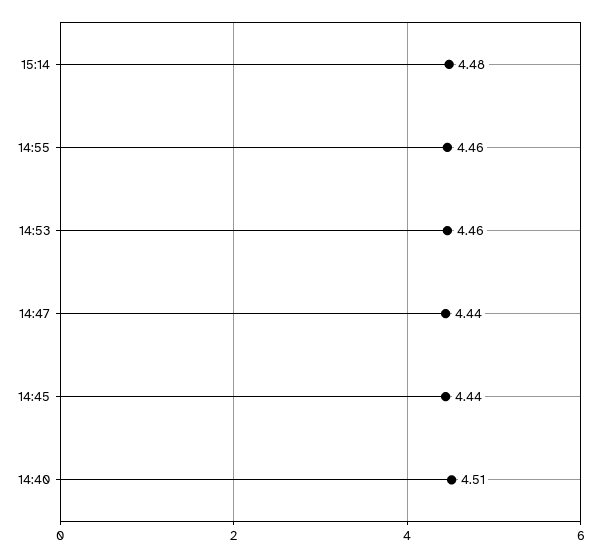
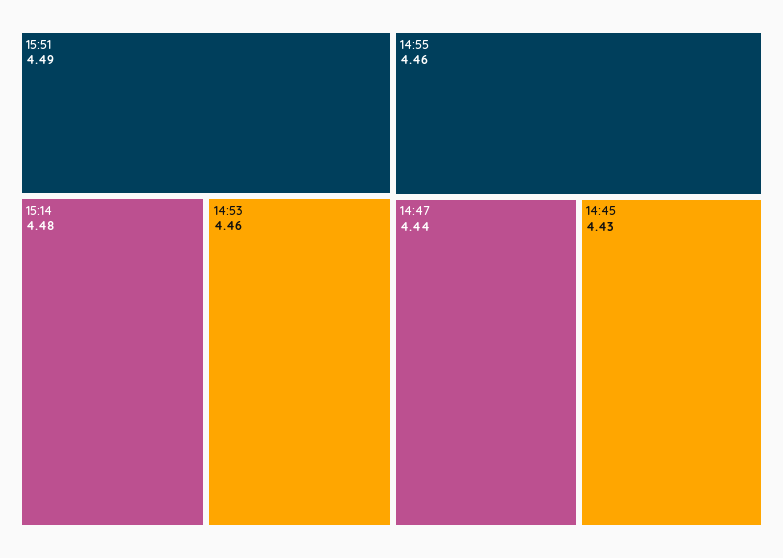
14:45: 4.44 -> 4.43
14:40: 4.51 -> none
15:51: none -> 4.49

